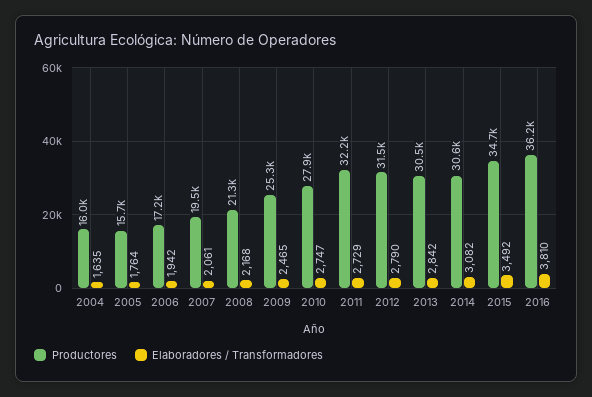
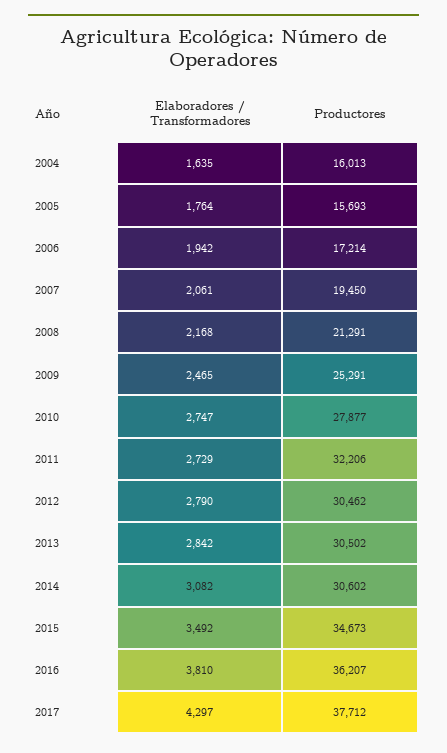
Productores, 2012: 31500 -> 30462
Elaboradores / Transformadores, 2017: none -> 4297
Productores, 2017: none -> 37712

